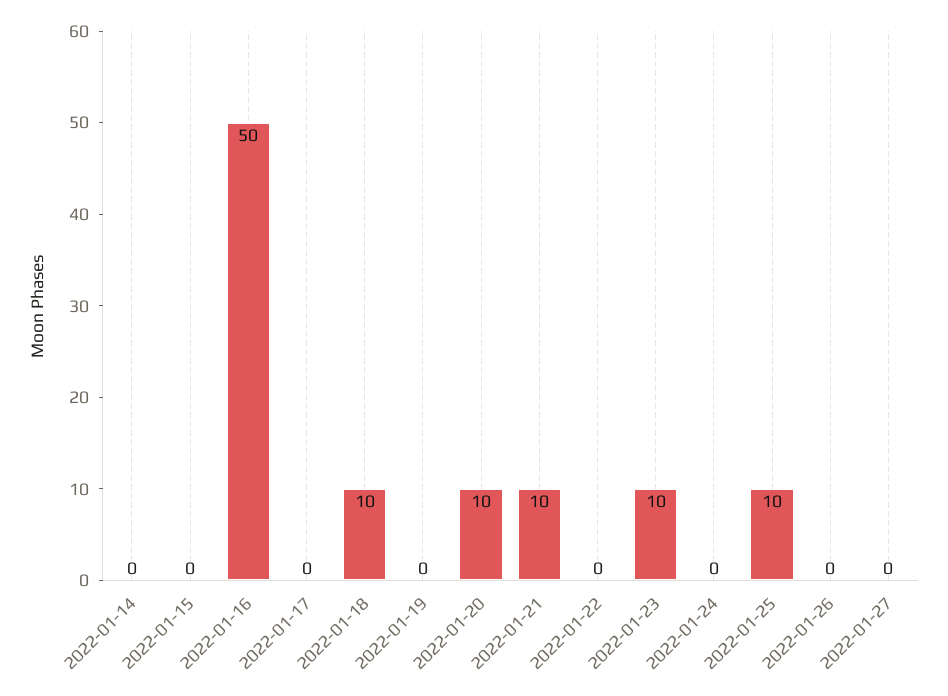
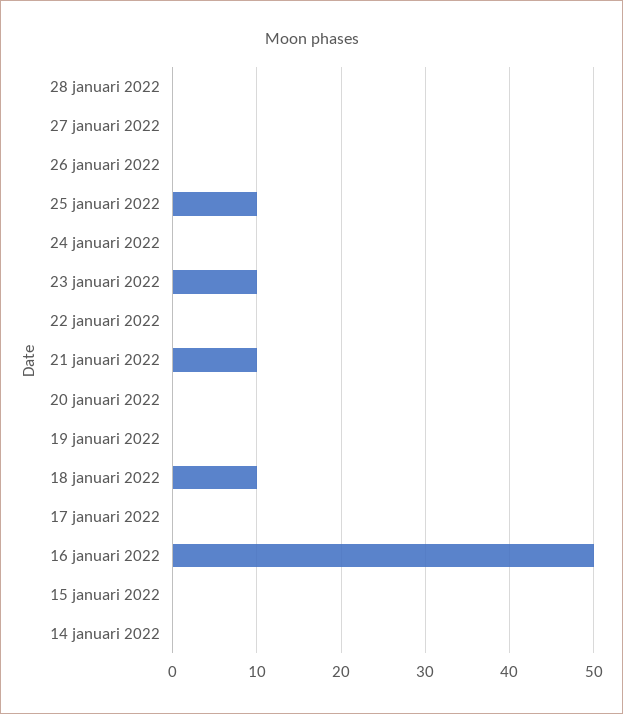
2022-01-20: 10 -> 0
28 januari 2022: none -> 0

